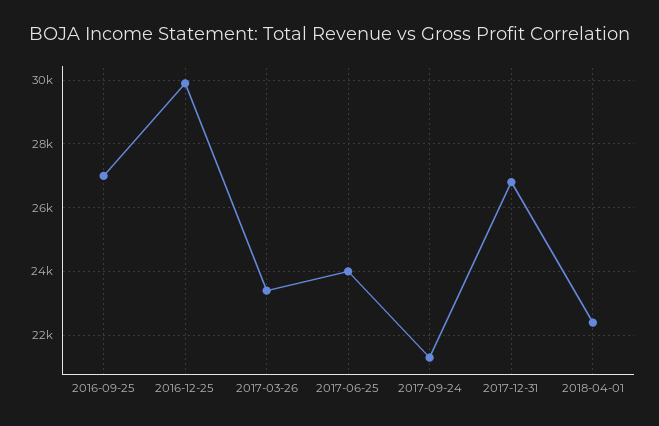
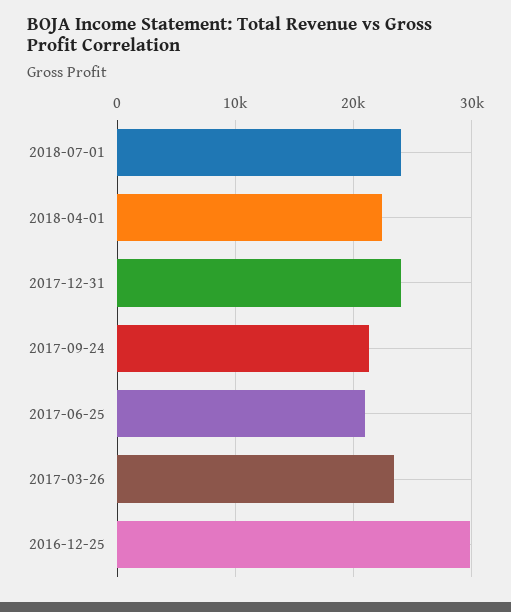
2016-09-25: 27000 -> none
2017-06-25: 24000 -> 21000
2017-12-31: 26800 -> 24000
2018-07-01: none -> 24000

